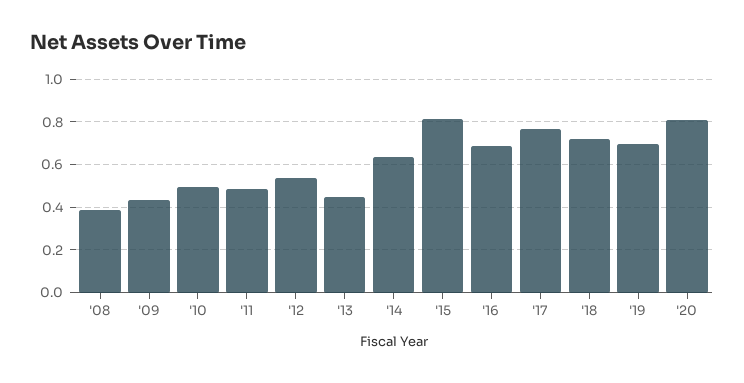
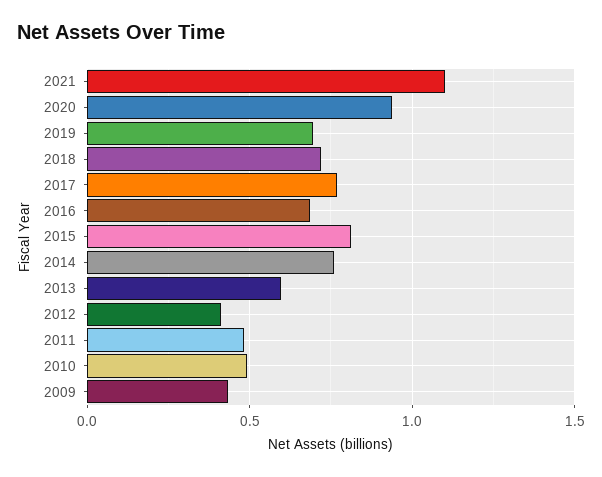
'08: 0.4 -> none
'12: 0.55 -> 0.4
'13: 0.45 -> 0.6
'14: 0.65 -> 0.75
'20: 0.8 -> 0.95
2021: none -> 1.1

